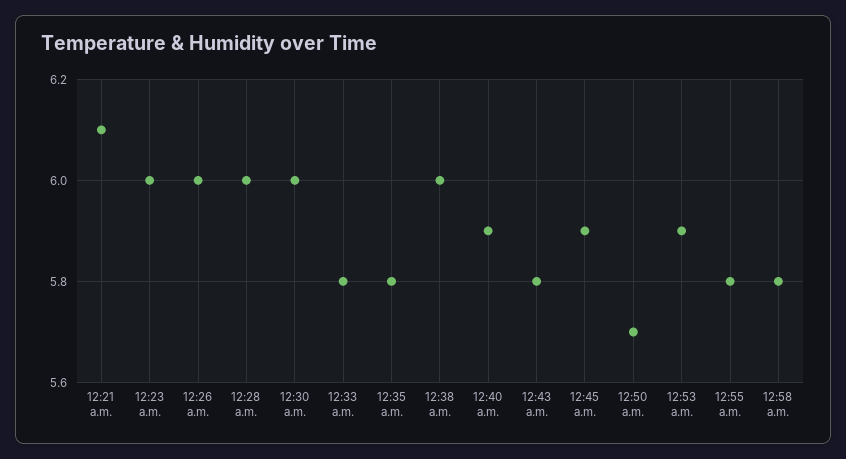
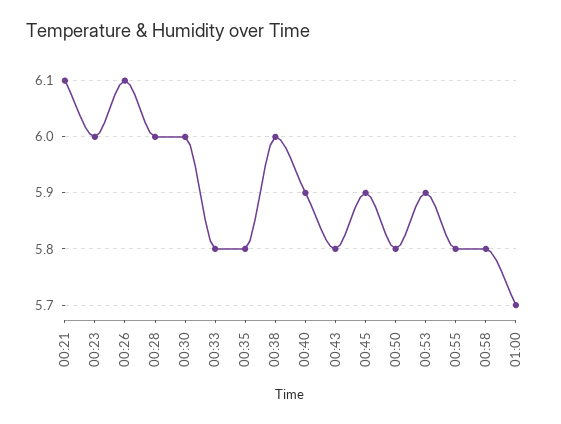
12:26 a.m.: 6 -> 6.1
12:50 a.m.: 5.7 -> 5.8
01:00: none -> 5.7

